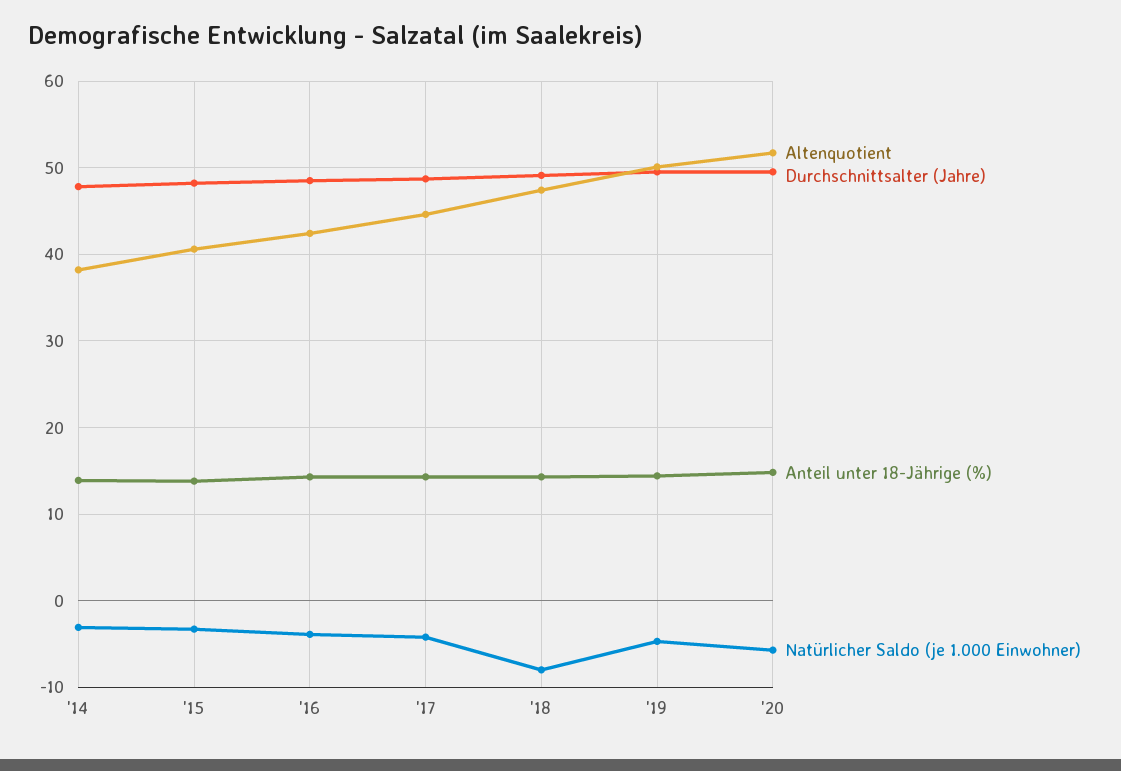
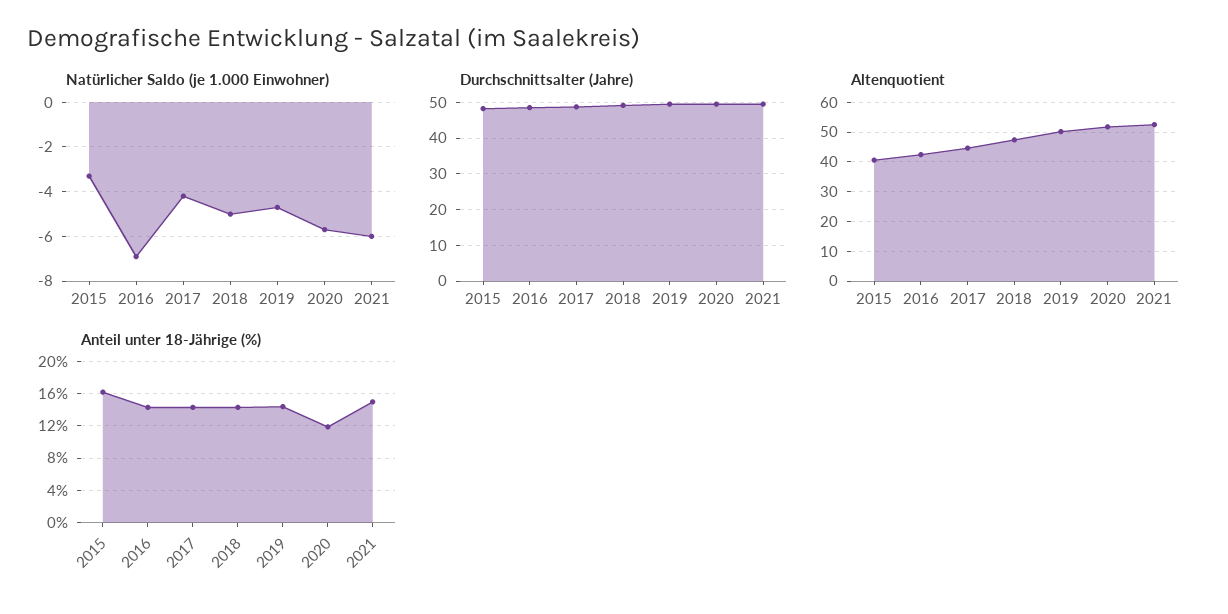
Altenquotient, '14: 38 -> none
Durchschnittsalter (Jahre), '14: 48 -> none
Anteil unter 18-Jährige (%), '14: 14 -> none
Natürlicher Saldo (je 1.000 Einwohner), '14: -3 -> none
Anteil unter 18-Jährige (%), '15: 14 -> 16
Natürlicher Saldo (je 1.000 Einwohner), '16: -4 -> -7
Natürlicher Saldo (je 1.000 Einwohner), '18: -8 -> -5
Anteil unter 18-Jährige (%), '20: 15 -> 12
Natürlicher Saldo (je 1.000 Einwohner), 2021: none -> -6
Durchschnittsalter (Jahre), 2021: none -> 50
Altenquotient, 2021: none -> 52.5
Anteil unter 18-Jährige (%), 2021: none -> 15

